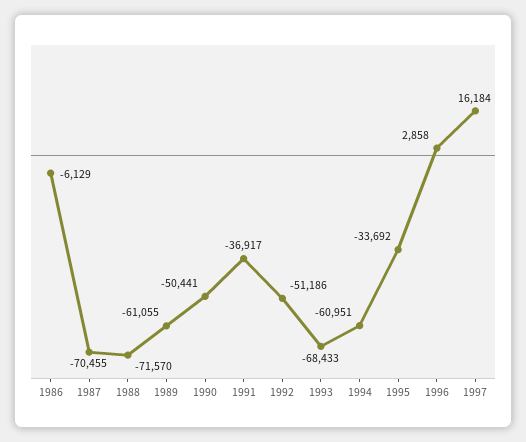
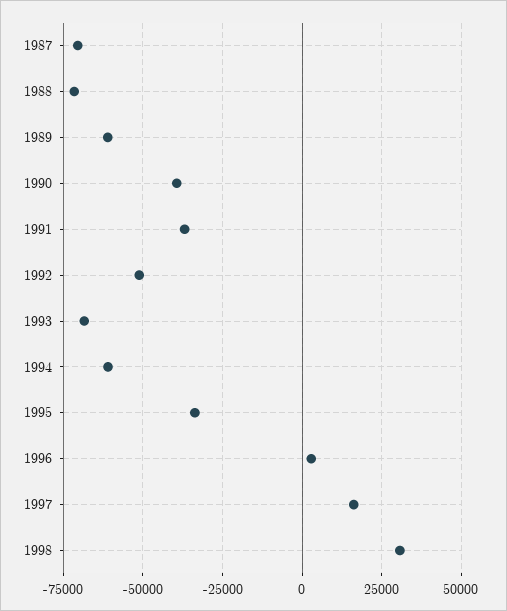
1986: -6129 -> none
1990: -50441 -> -40000
1998: none -> 30000

